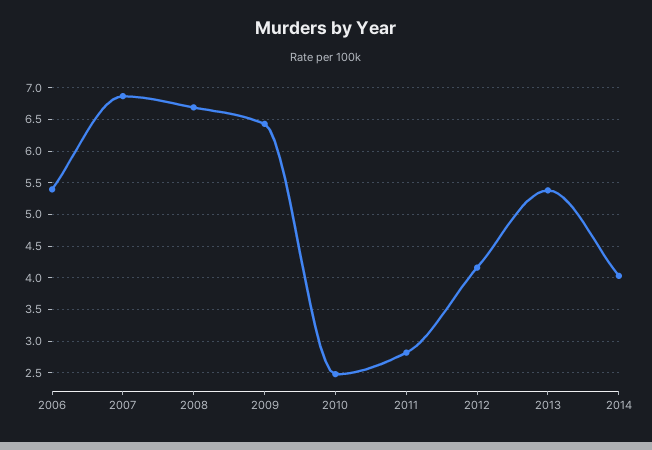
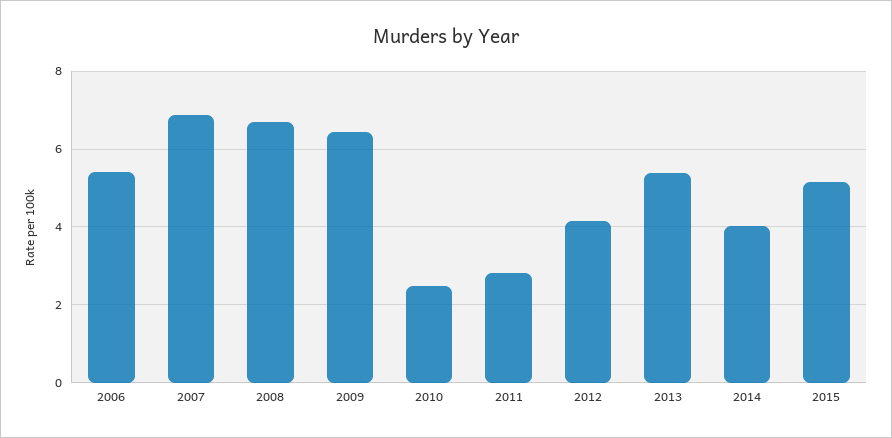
2015: none -> 5.2

